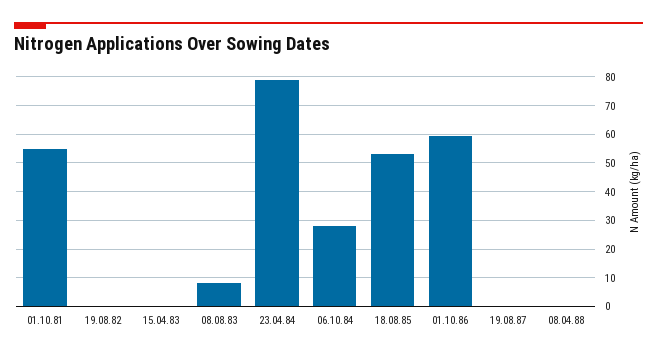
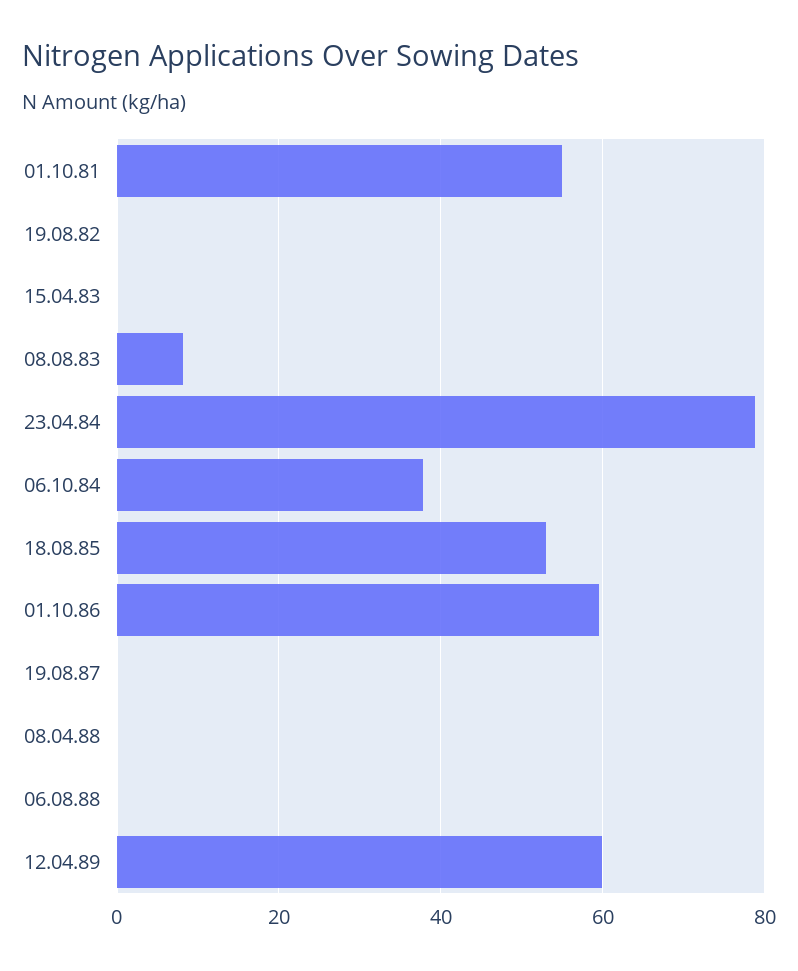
06.10.84: 27.5 -> 38
06.08.88: none -> 0
12.04.89: none -> 60

